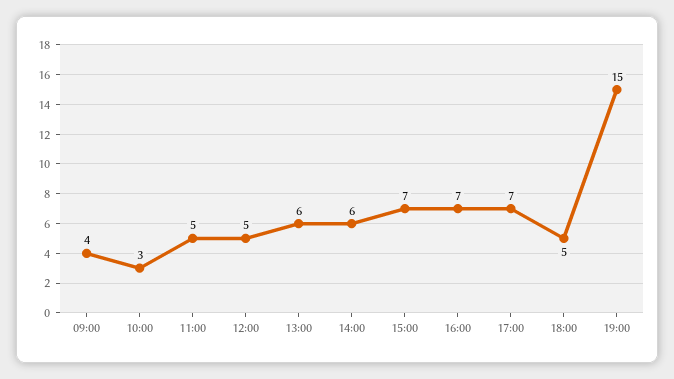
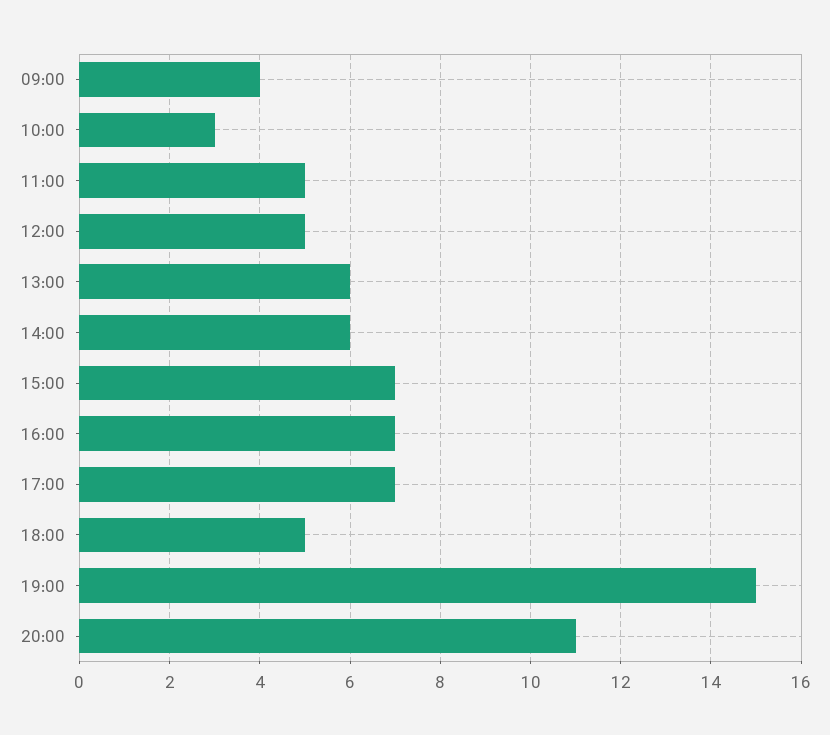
20:00: none -> 11

